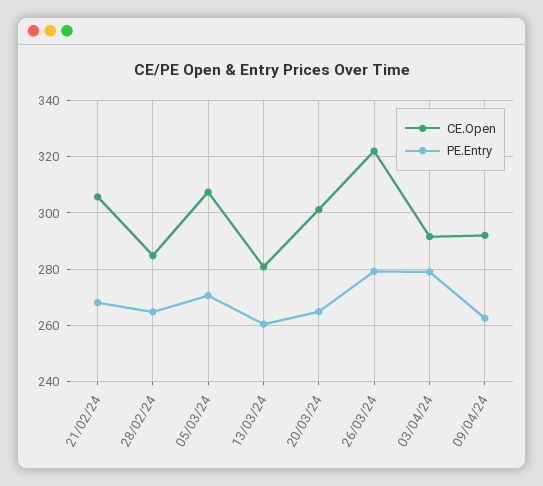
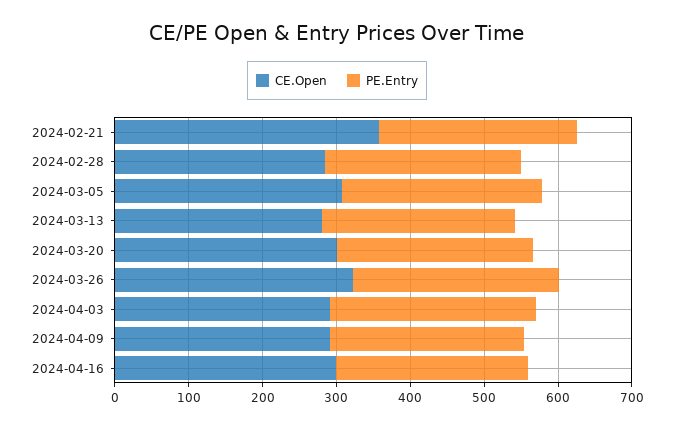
CE.Open, 21/02/24: 305 -> 360
CE.Open, 2024-04-16: none -> 300
PE.Entry, 2024-04-16: none -> 260

